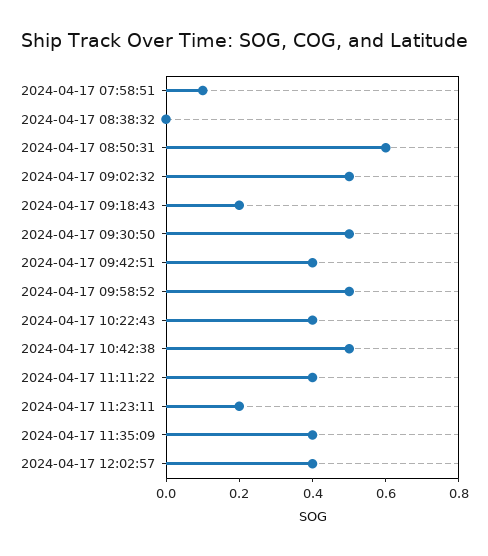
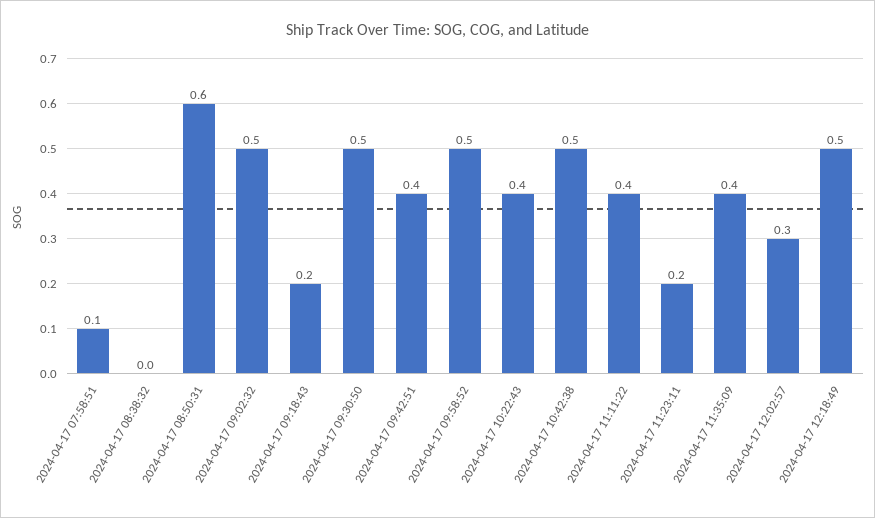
2024-04-17 12:02:57: 0.4 -> 0.3
2024-04-17 12:18:49: none -> 0.5

